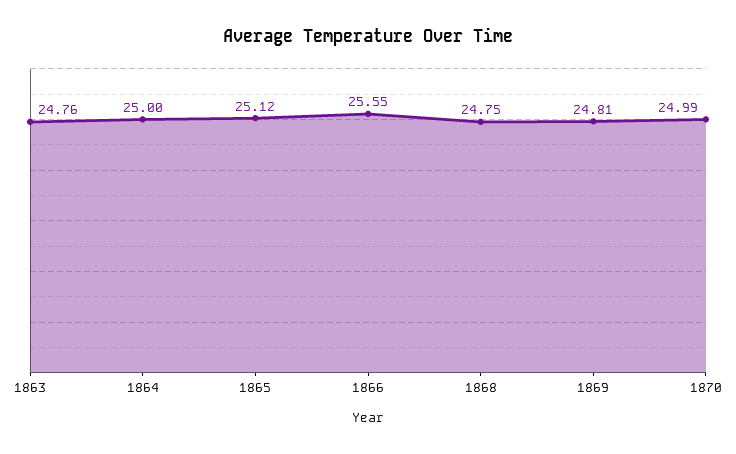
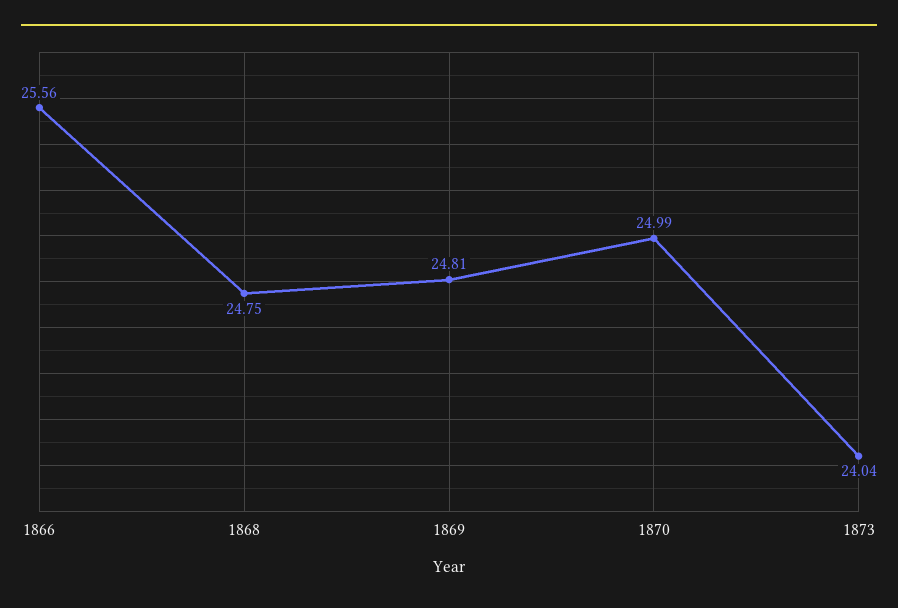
1863: 24.76 -> none
1864: 25 -> none
1865: 25.12 -> none
1866: 25.55 -> 25.56
1873: none -> 24.04

